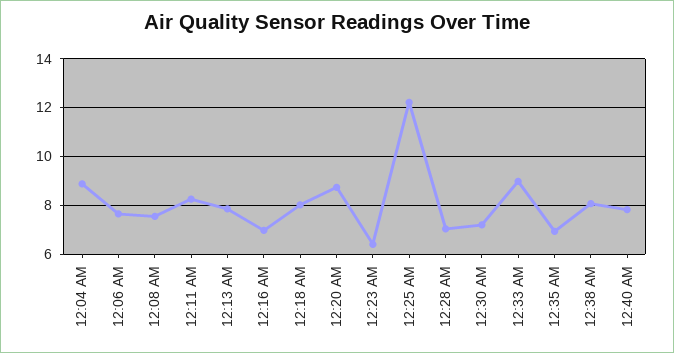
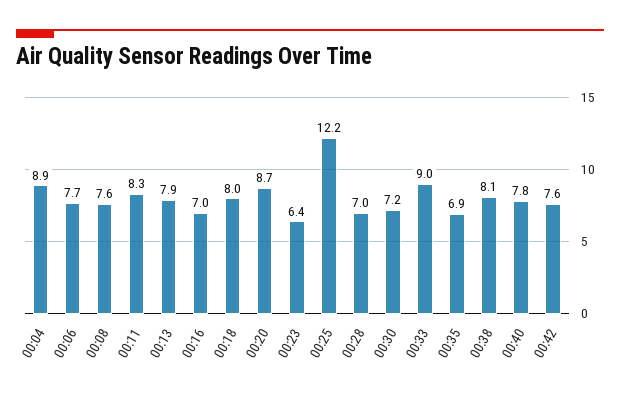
00:42: none -> 7.6

